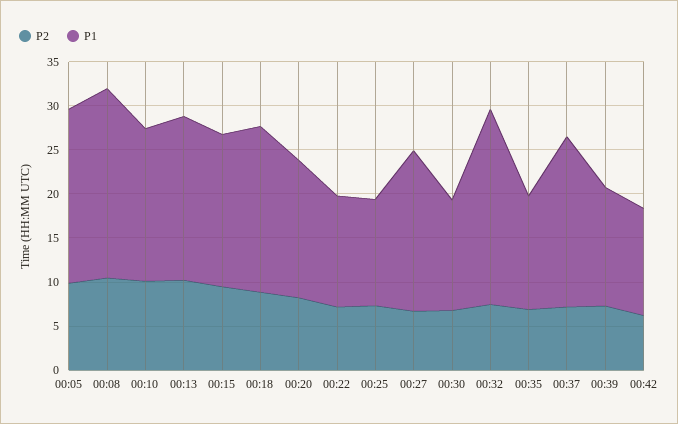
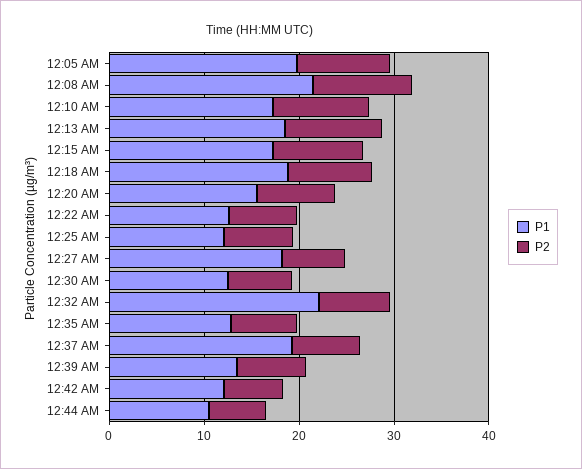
P1, 12:44 AM: none -> 10
P2, 12:44 AM: none -> 6

